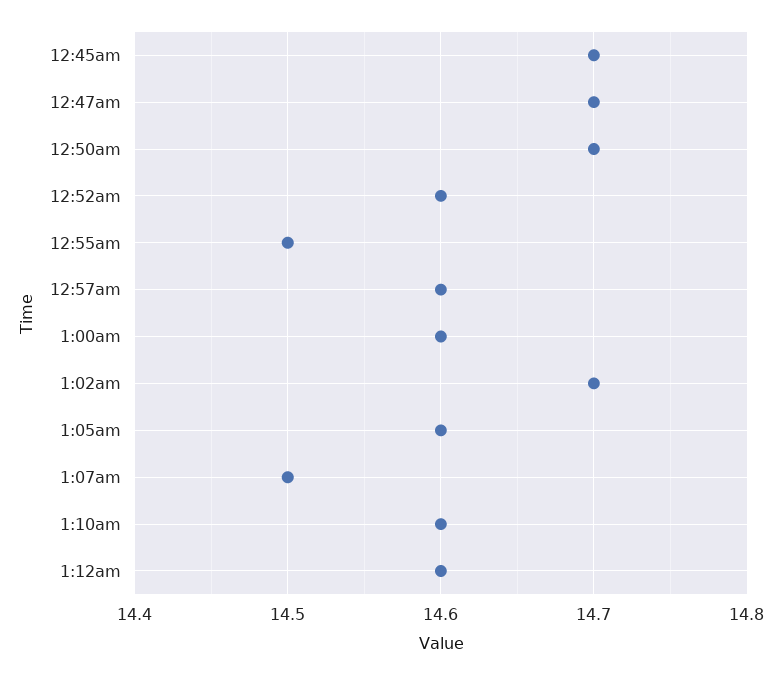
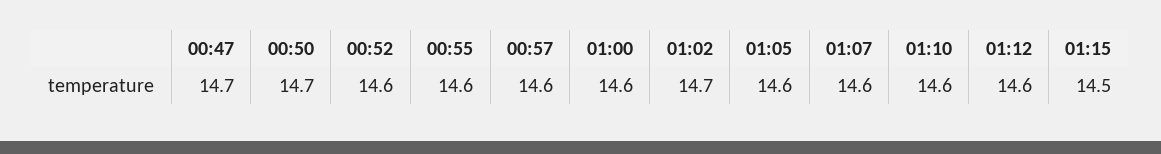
12:45am: 14.7 -> none
12:55am: 14.5 -> 14.6
1:07am: 14.5 -> 14.6
01:15: none -> 14.5

